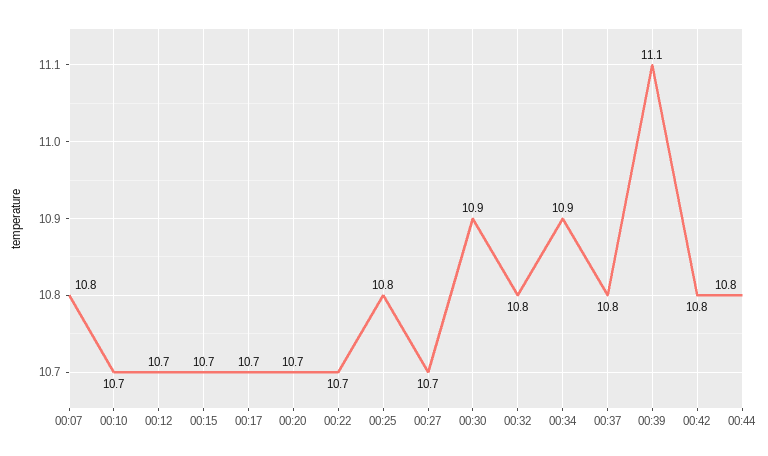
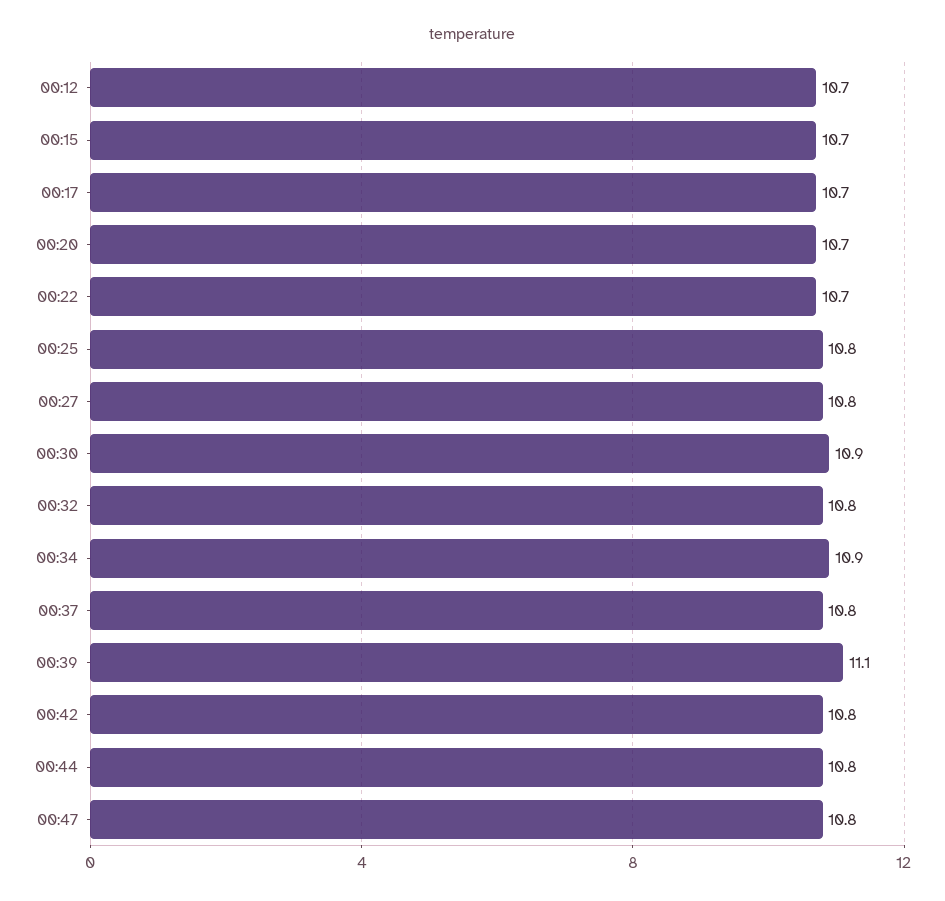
00:07: 10.8 -> none
00:10: 10.7 -> none
00:27: 10.7 -> 10.8
00:47: none -> 10.8

